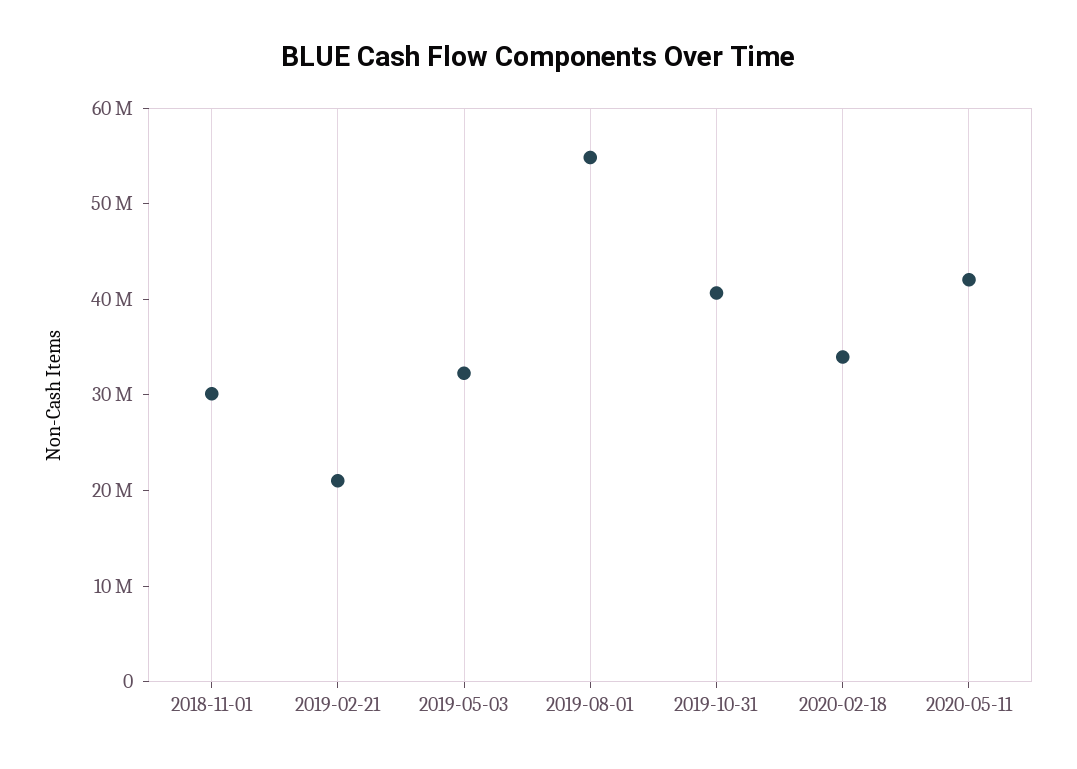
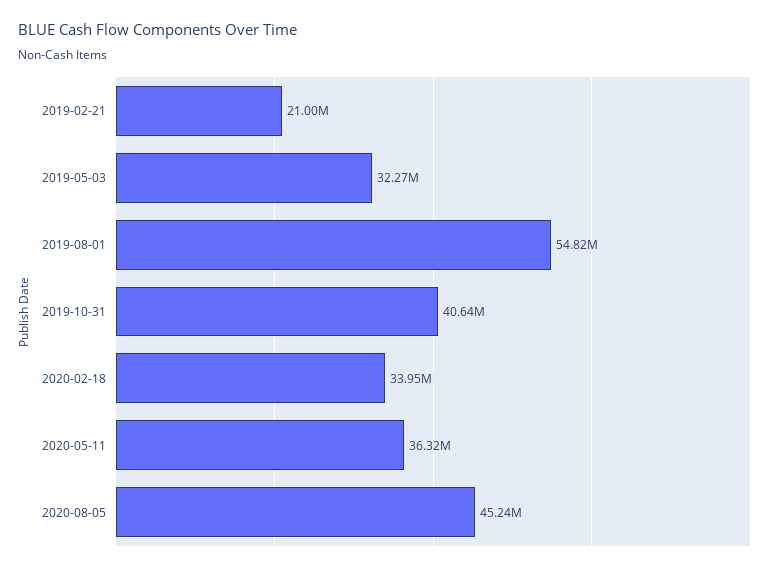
2018-11-01: 30000000 -> none
2020-05-11: 42000000 -> 36320000
2020-08-05: none -> 45240000

